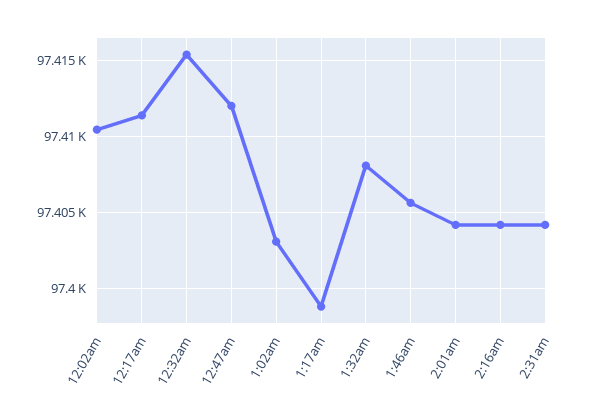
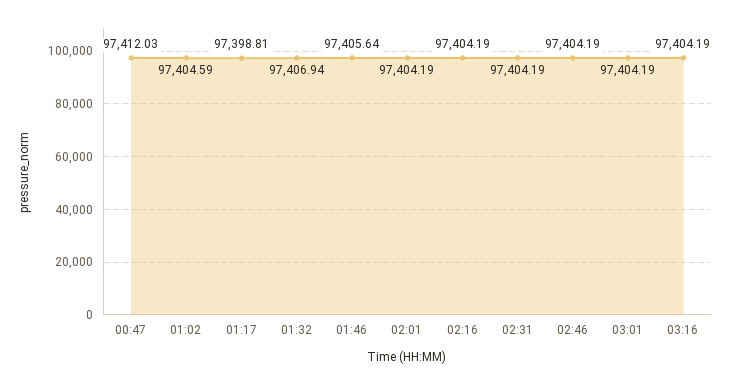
12:02am: 97410.5 -> none
12:17am: 97411.5 -> none
12:32am: 97415.5 -> none
1:02am: 97403 -> 97404.59
1:32am: 97408 -> 97406.94
02:46: none -> 97404.19
03:01: none -> 97404.19
03:16: none -> 97404.19

